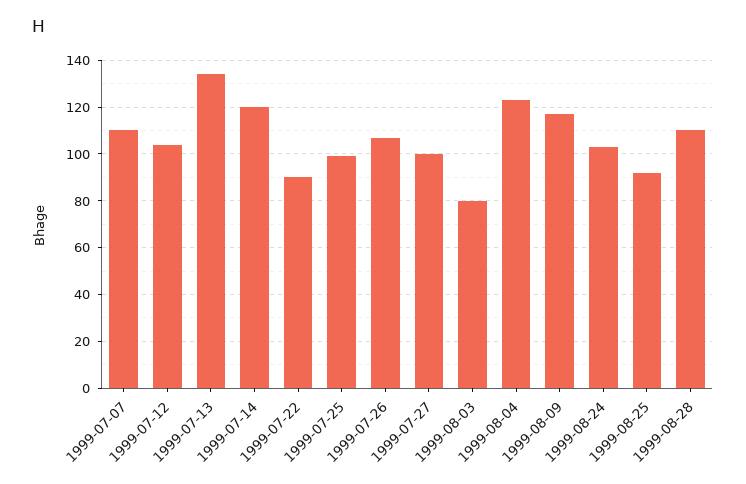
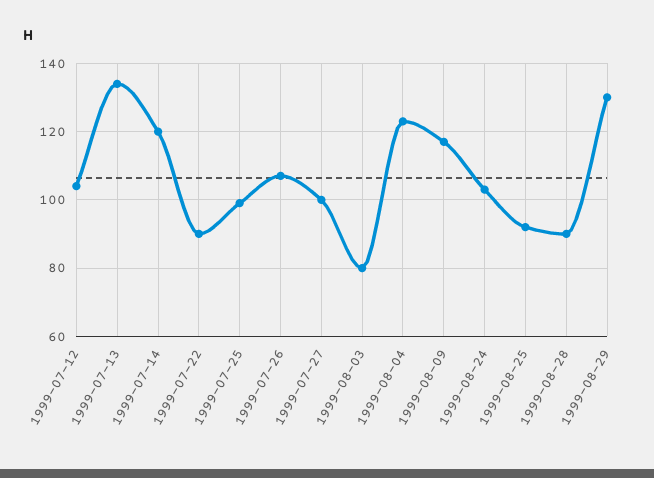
1999-07-07: 110 -> none
1999-08-28: 110 -> 90
1999-08-29: none -> 130

